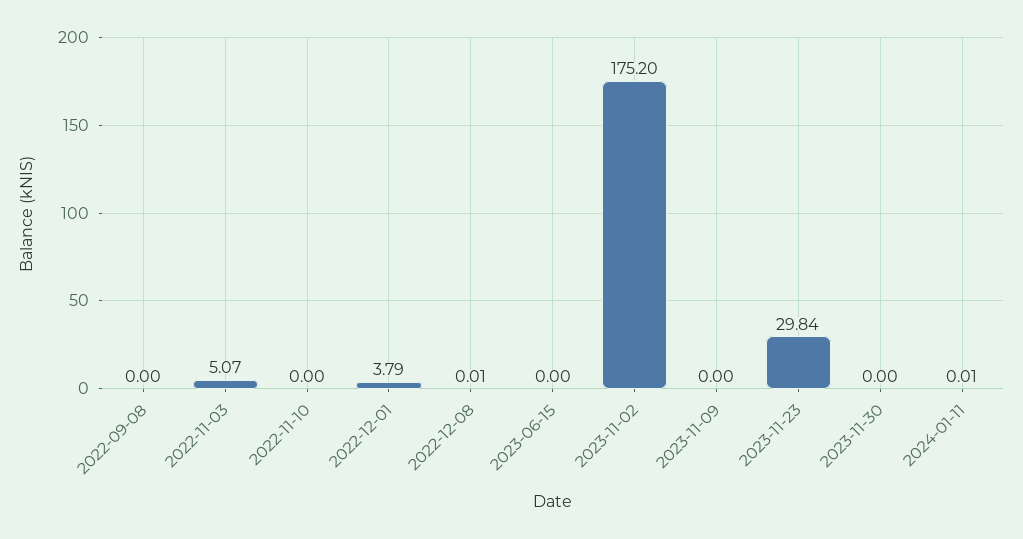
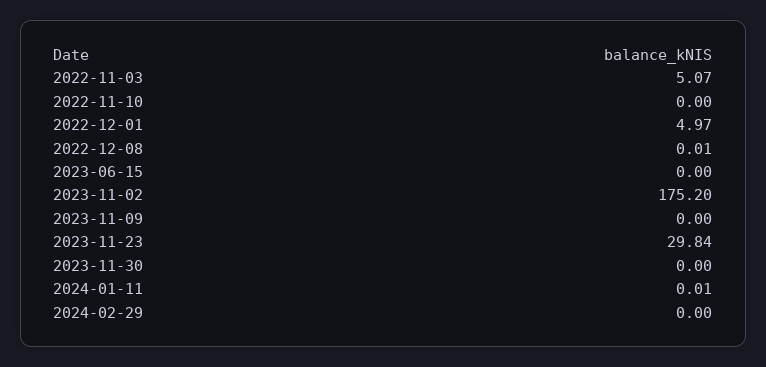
2022-09-08: 0 -> none
2022-12-01: 3.79 -> 4.97
2024-02-29: none -> 0

